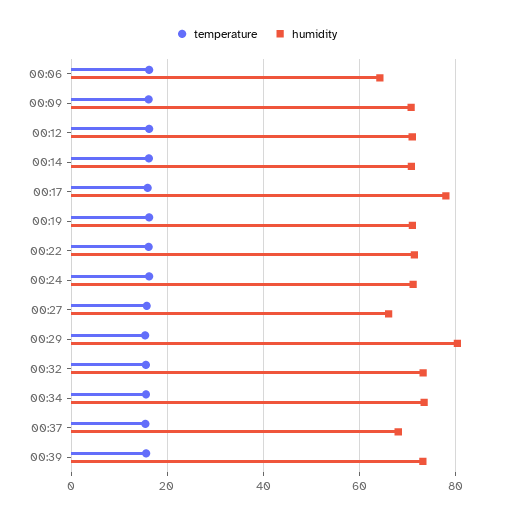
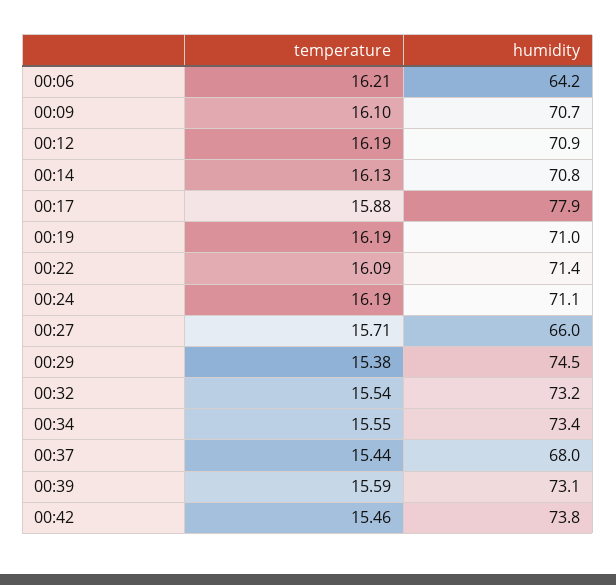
humidity, 00:29: 80 -> 74.5
temperature, 00:42: none -> 15.46
humidity, 00:42: none -> 73.8

